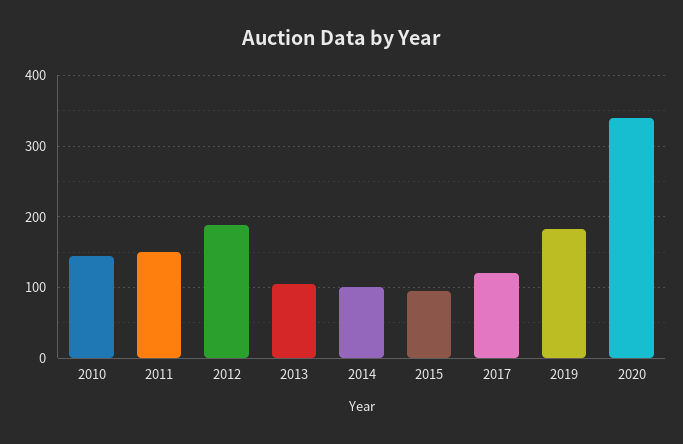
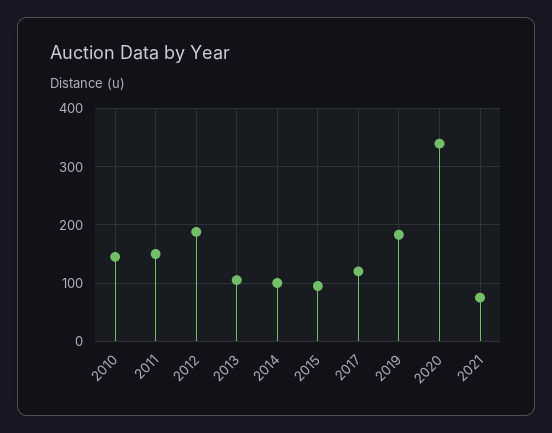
2021: none -> 80

